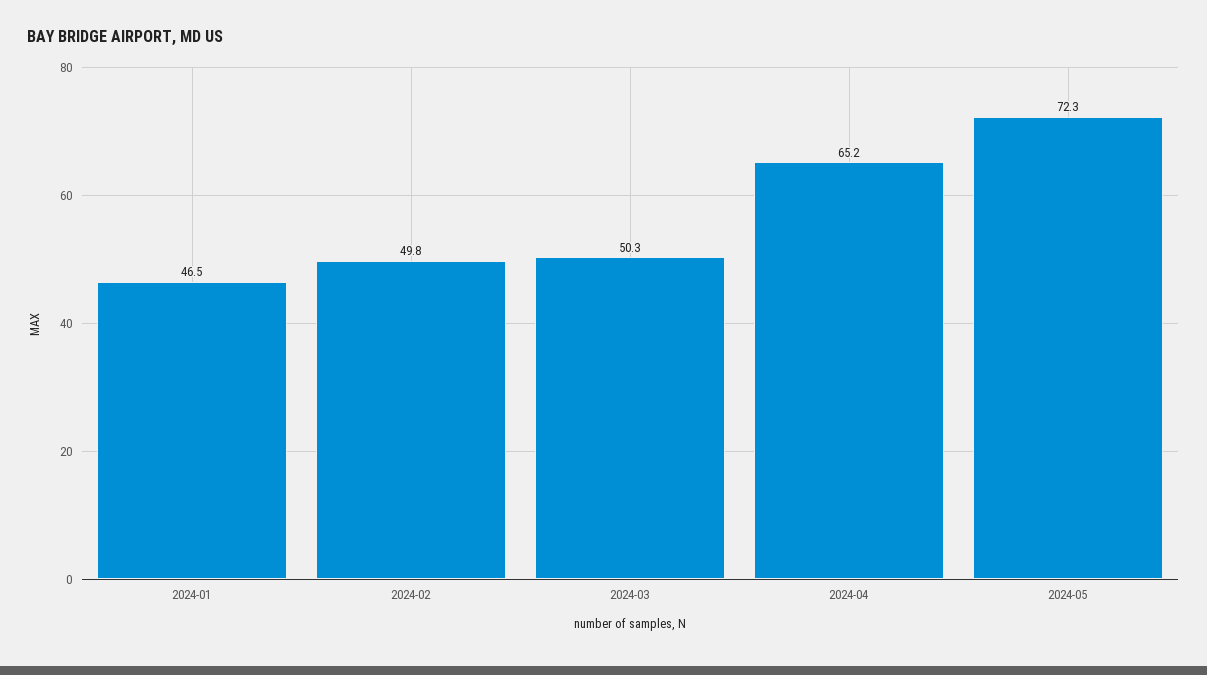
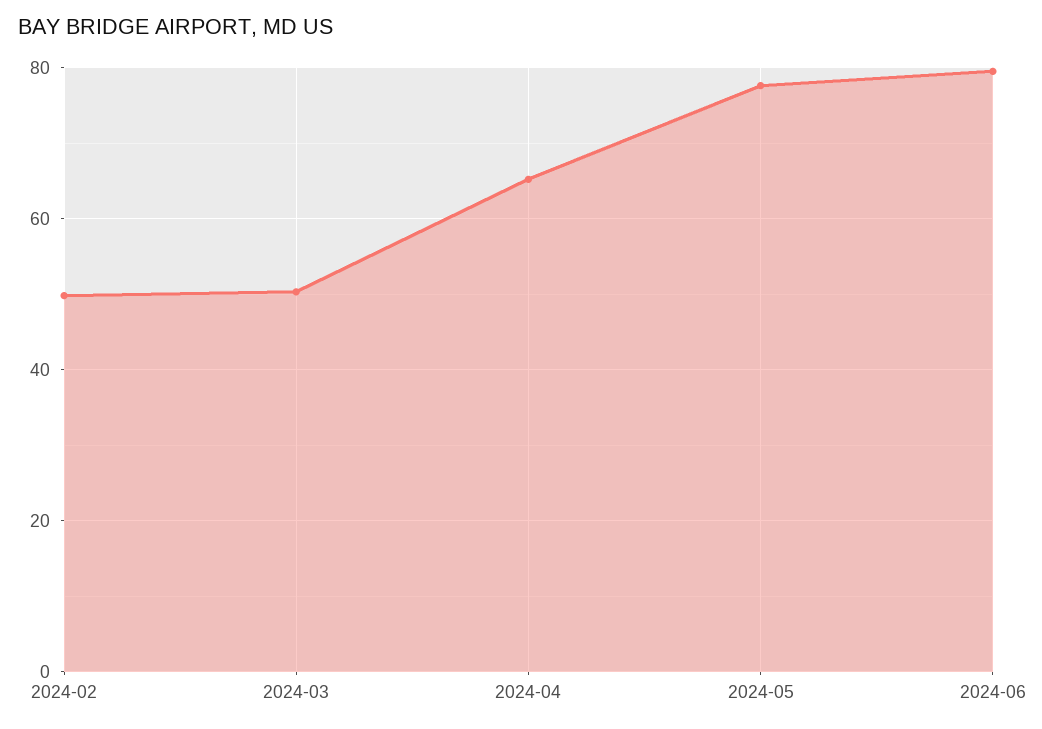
2024-01: 46.5 -> none
2024-05: 72.3 -> 78
2024-06: none -> 80

